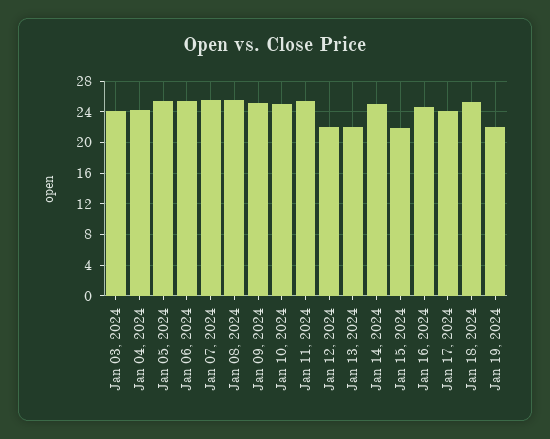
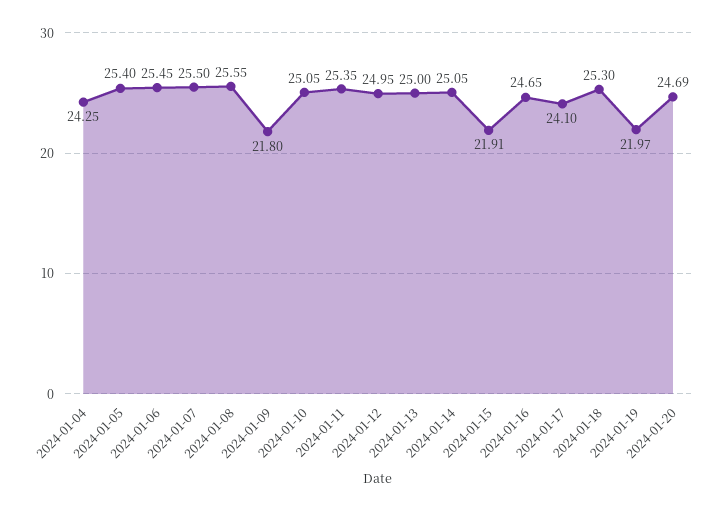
Jan 03, 2024: 24 -> none
Jan 09, 2024: 25 -> 21.8
Jan 12, 2024: 22 -> 24.95
Jan 13, 2024: 22 -> 25
2024-01-20: none -> 24.69

